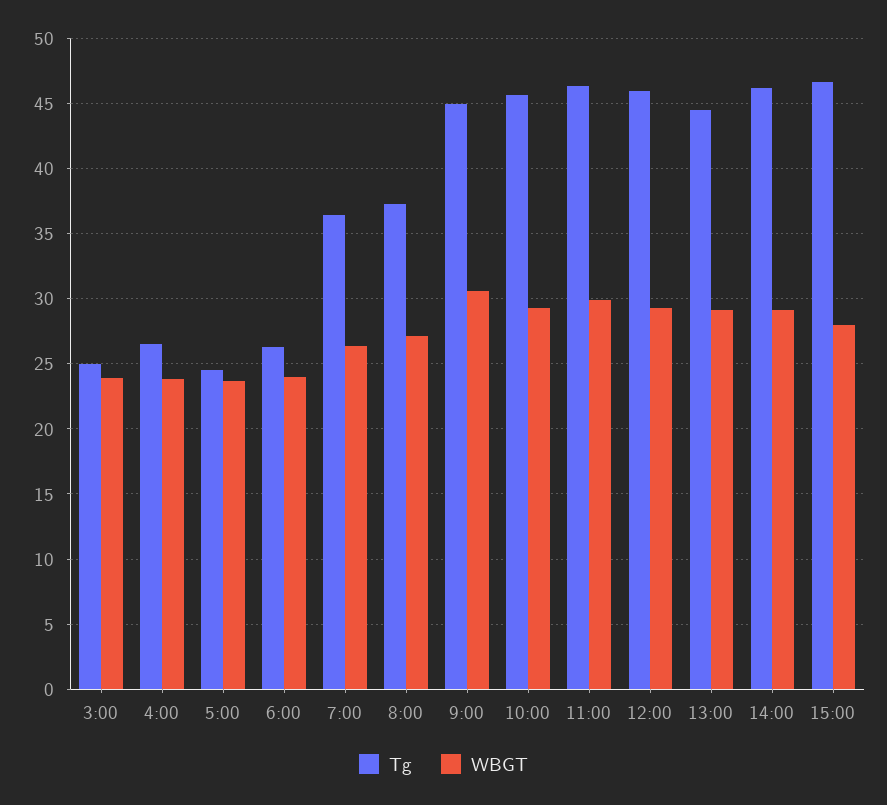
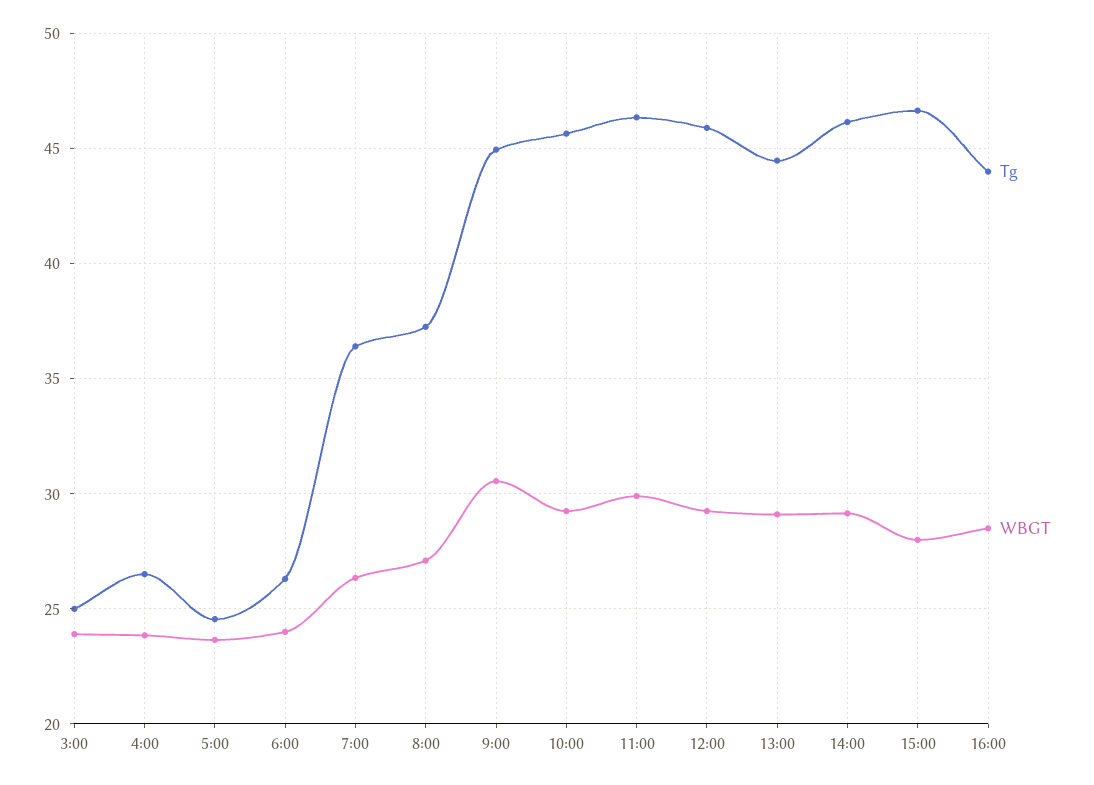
Tg, 16:00: none -> 44
WBGT, 16:00: none -> 28.5

